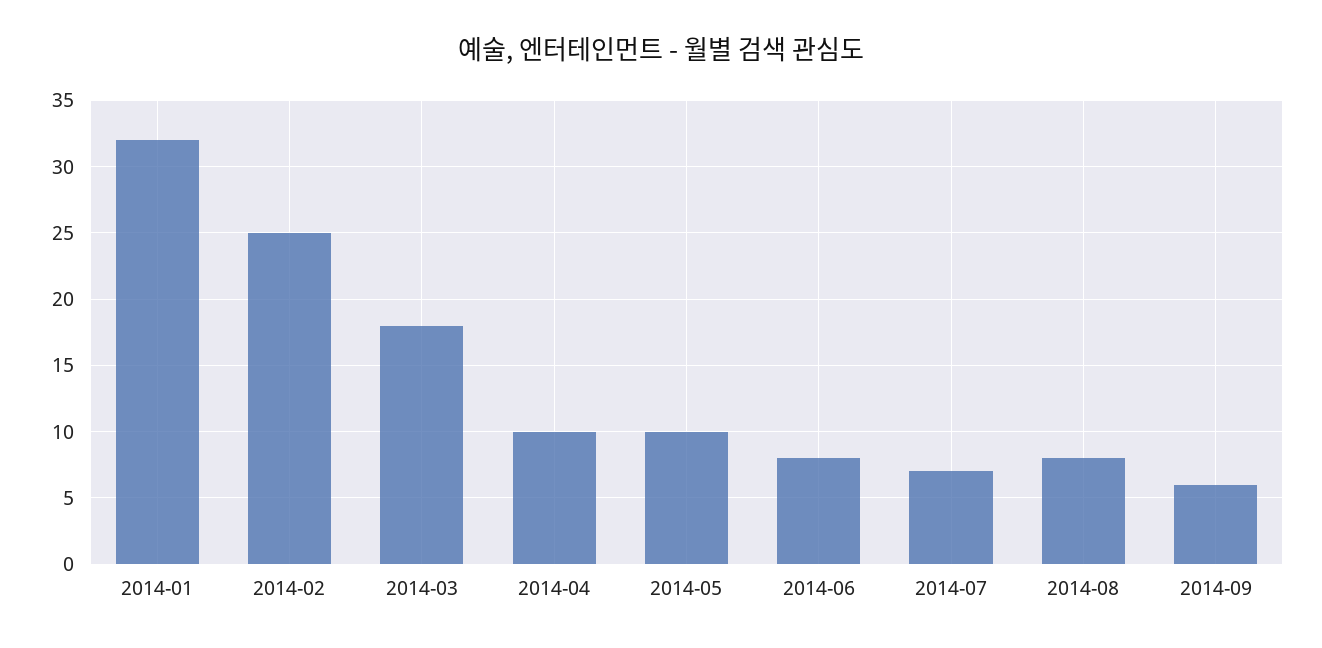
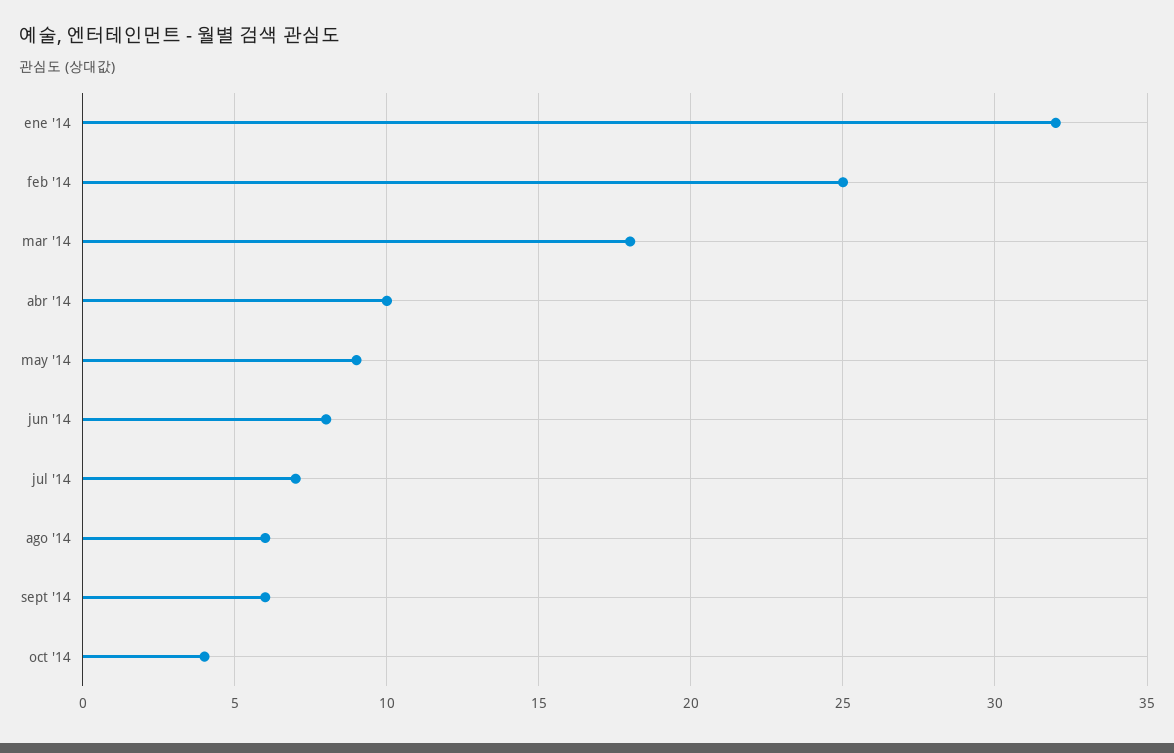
2014-05: 10 -> 9
2014-08: 8 -> 6
oct '14: none -> 4

